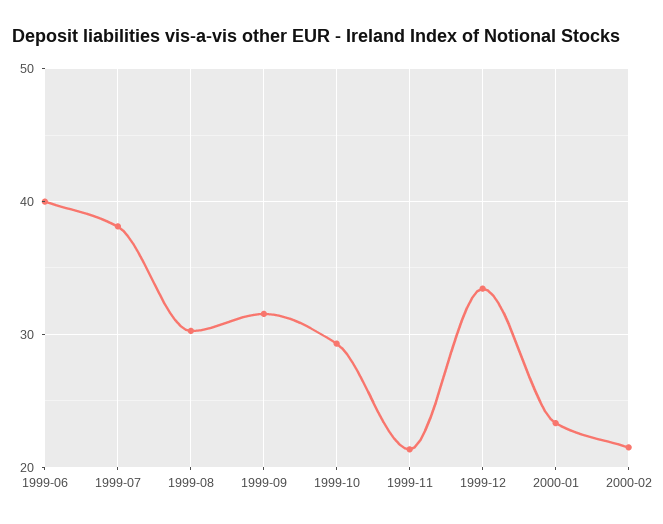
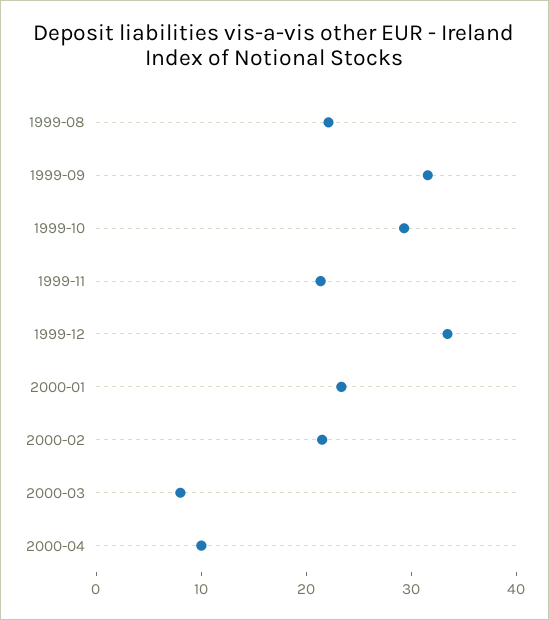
1999-06: 40 -> none
1999-07: 38 -> none
1999-08: 30 -> 22
2000-03: none -> 8
2000-04: none -> 10

